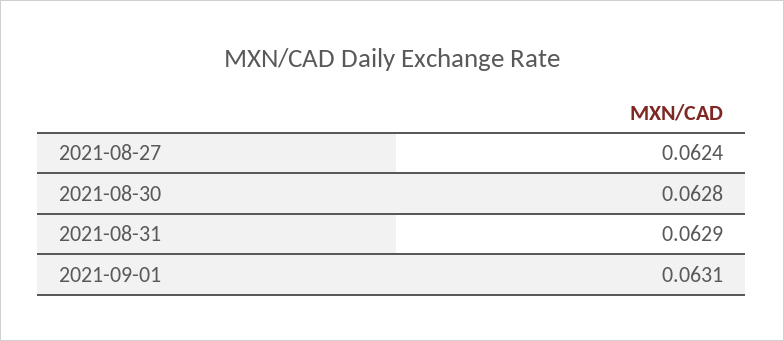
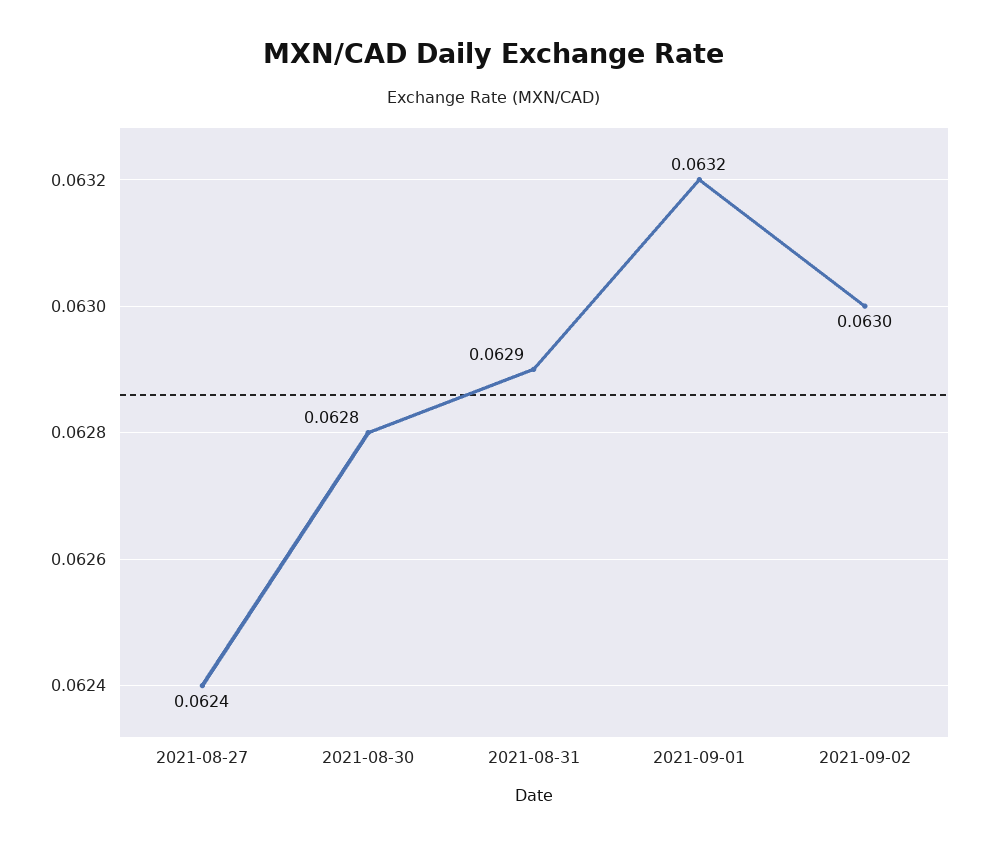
2021-09-01: 0.0631 -> 0.0632
2021-09-02: none -> 0.063

